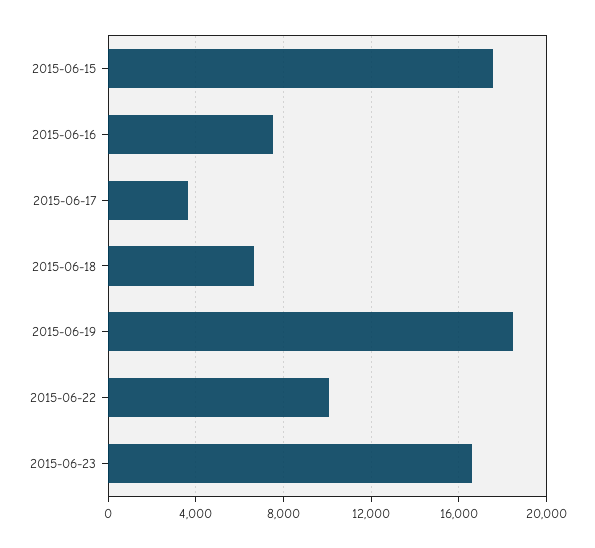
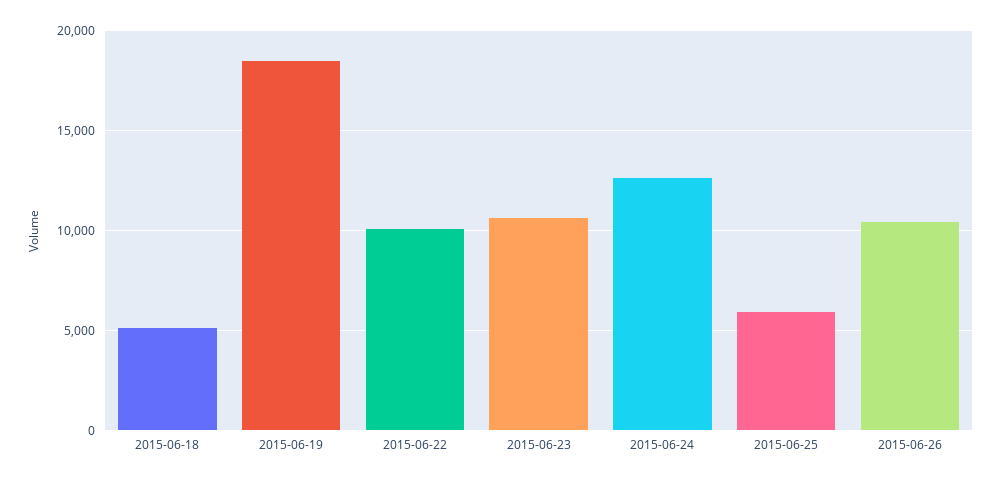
2015-06-15: 17500 -> none
2015-06-16: 7500 -> none
2015-06-17: 3500 -> none
2015-06-18: 6500 -> 5000
2015-06-23: 16500 -> 10500
2015-06-24: none -> 12500
2015-06-25: none -> 6000
2015-06-26: none -> 10500

